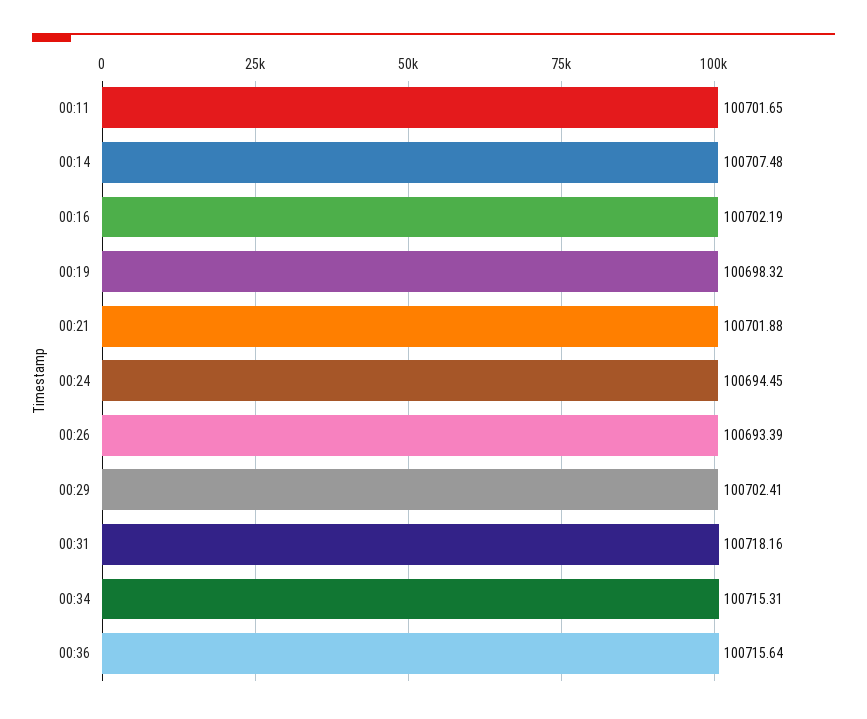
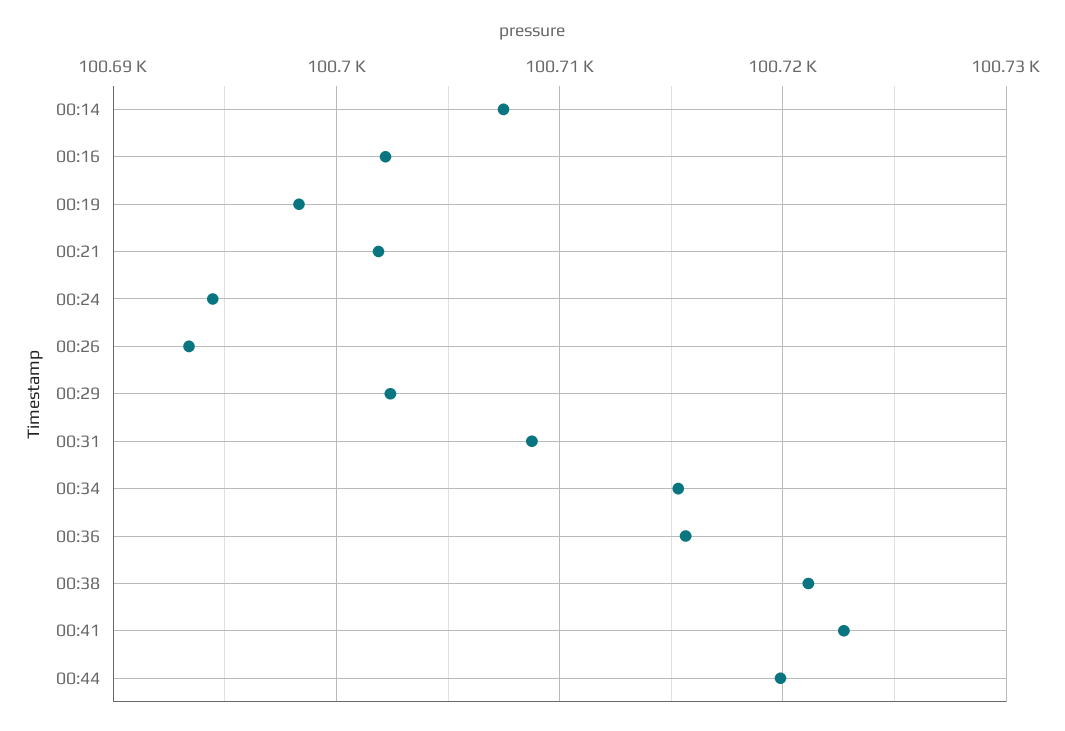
00:11: 100701.65 -> none
00:31: 100718.16 -> 100709
00:38: none -> 100721
00:41: none -> 100723
00:44: none -> 100720

